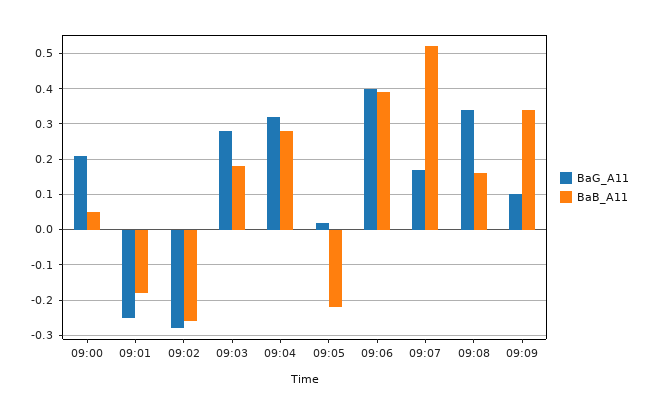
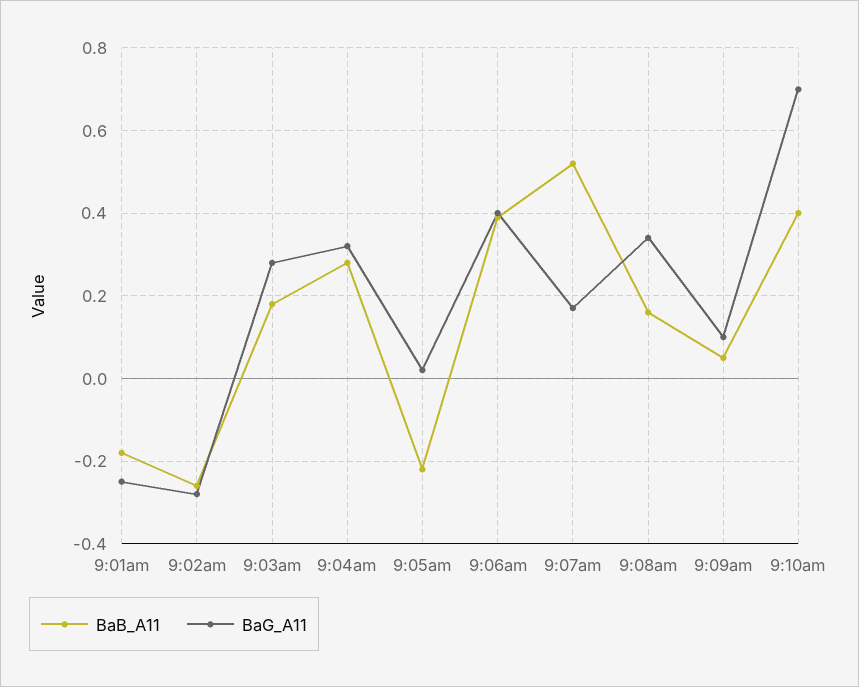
BaG_A11, 09:00: 0.2 -> none
BaB_A11, 09:00: 0.05 -> none
BaB_A11, 09:09: 0.35 -> 0.05
BaB_A11, 9:10am: none -> 0.4
BaG_A11, 9:10am: none -> 0.7

